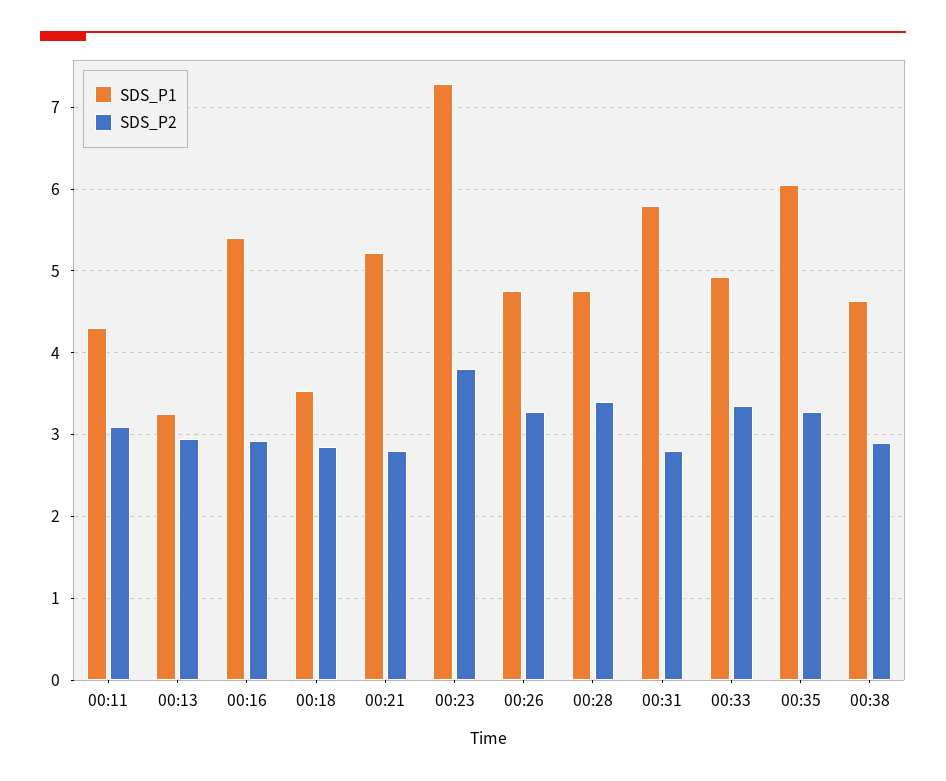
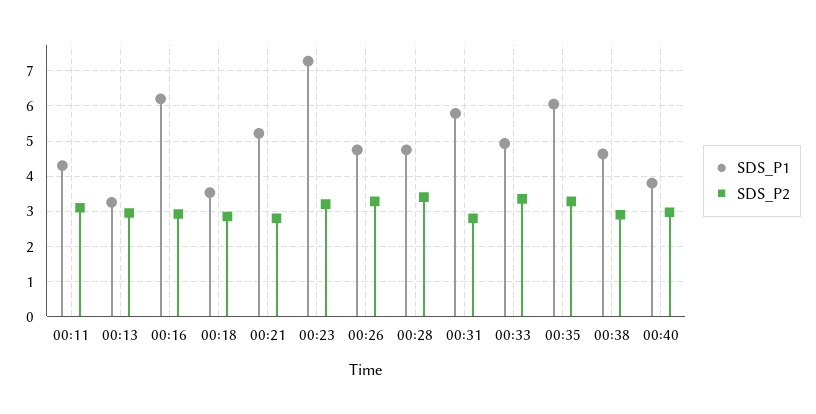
SDS_P1, 00:16: 5.4 -> 6.2
SDS_P2, 00:23: 3.8 -> 3.2
SDS_P1, 00:40: none -> 3.8
SDS_P2, 00:40: none -> 3

